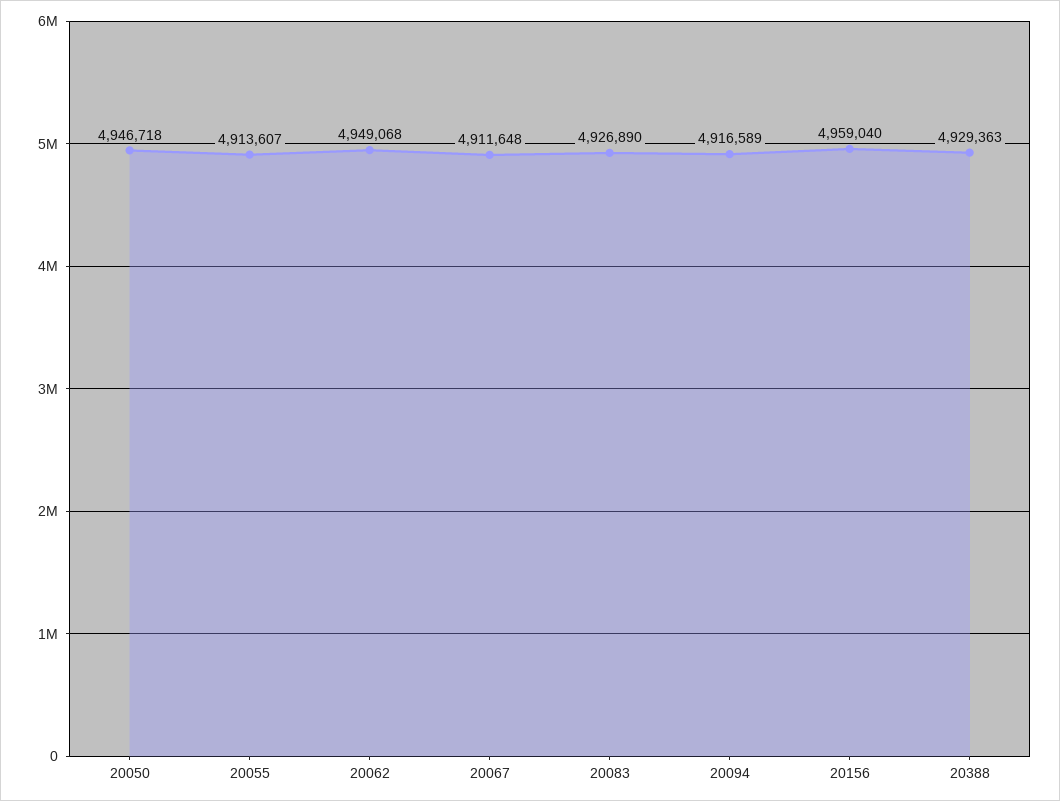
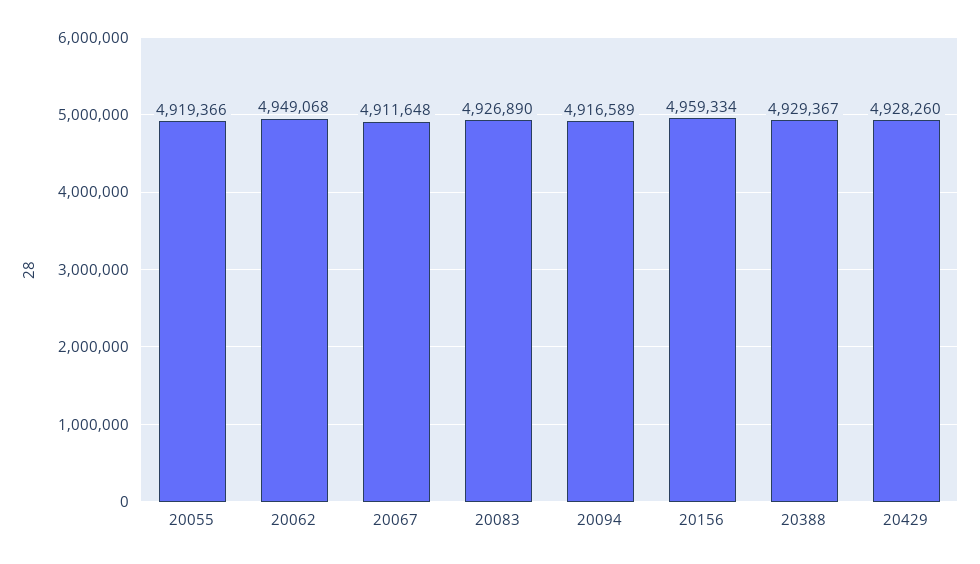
20050: 4946718 -> none
20055: 4913607 -> 4919366
20156: 4959040 -> 4959334
20388: 4929363 -> 4929367
20429: none -> 4928260

